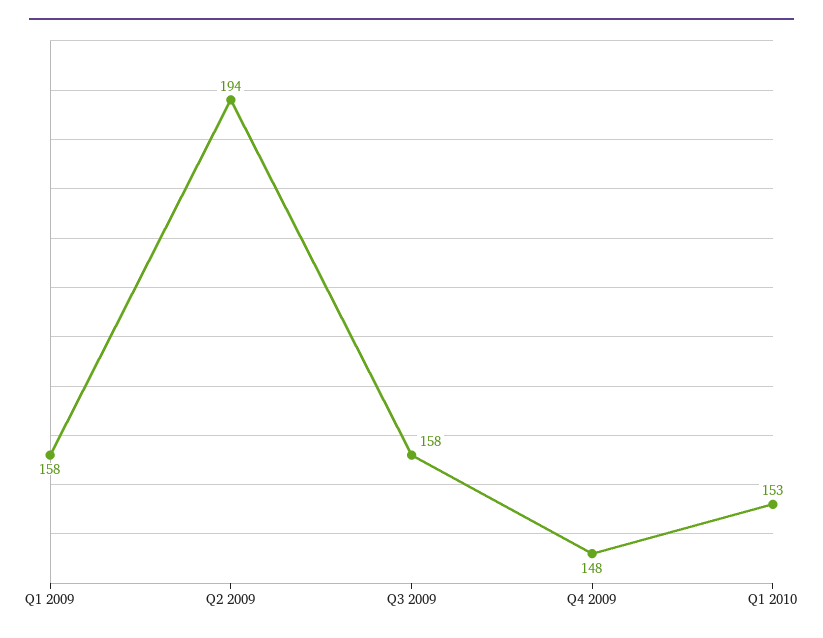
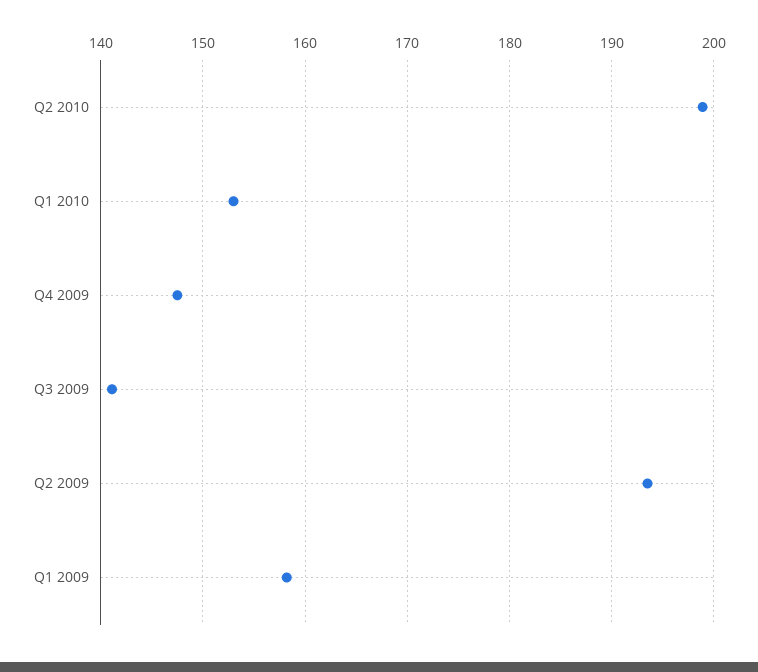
Q3 2009: 158 -> 141
Q2 2010: none -> 199

